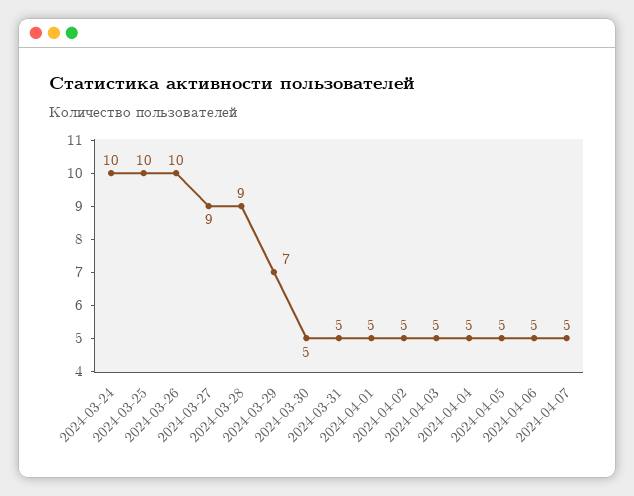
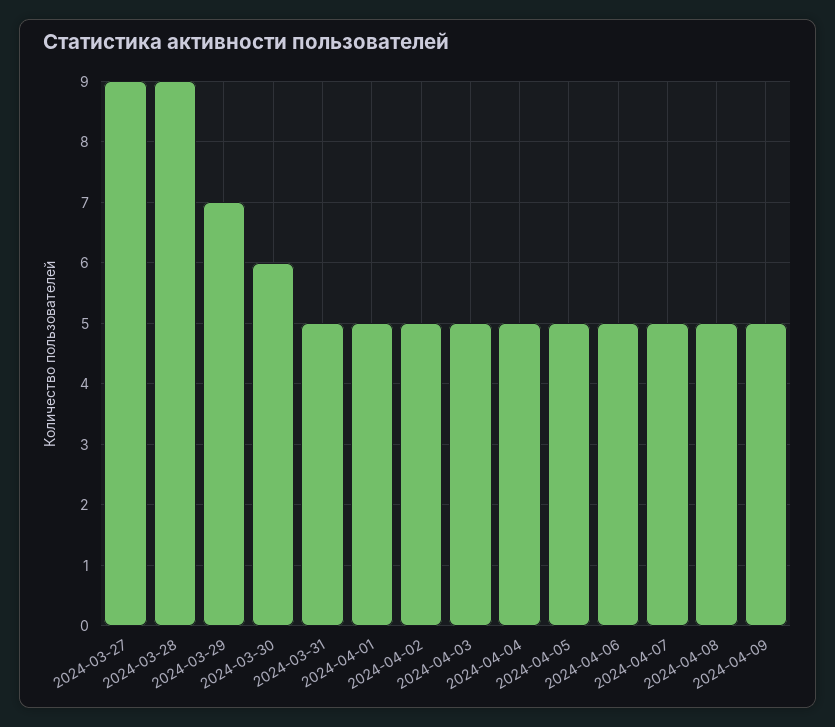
2024-03-24: 10 -> none
2024-03-25: 10 -> none
2024-03-26: 10 -> none
2024-03-30: 5 -> 6
2024-04-08: none -> 5
2024-04-09: none -> 5

